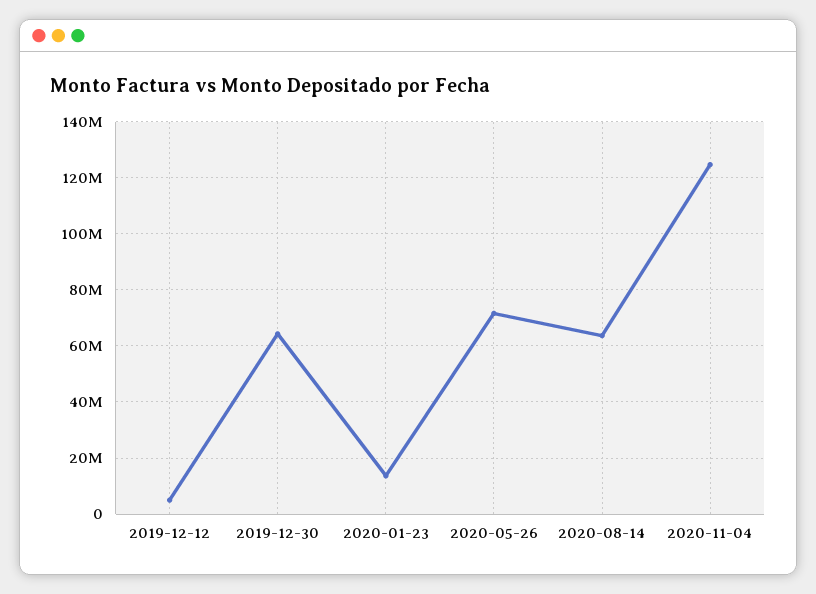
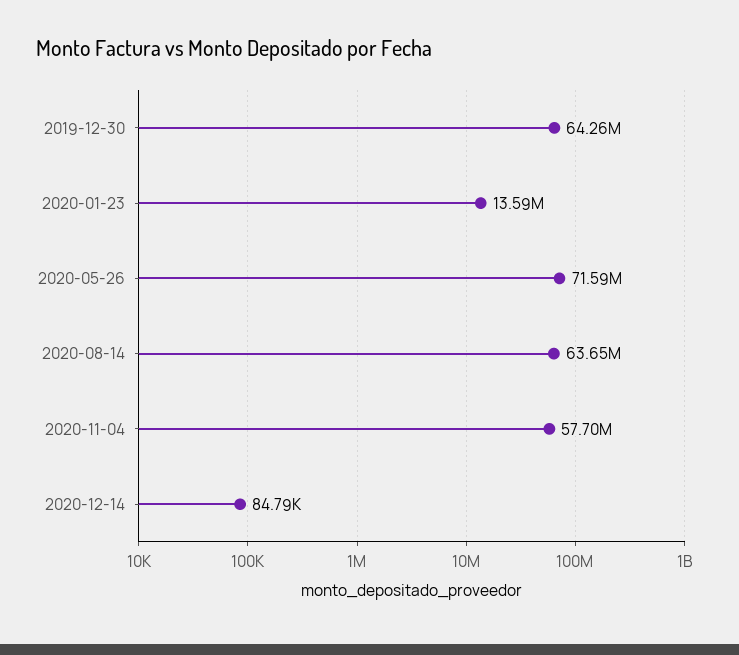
2019-12-12: 5000000 -> none
2020-11-04: 125000000 -> 57700000
2020-12-14: none -> 84790

